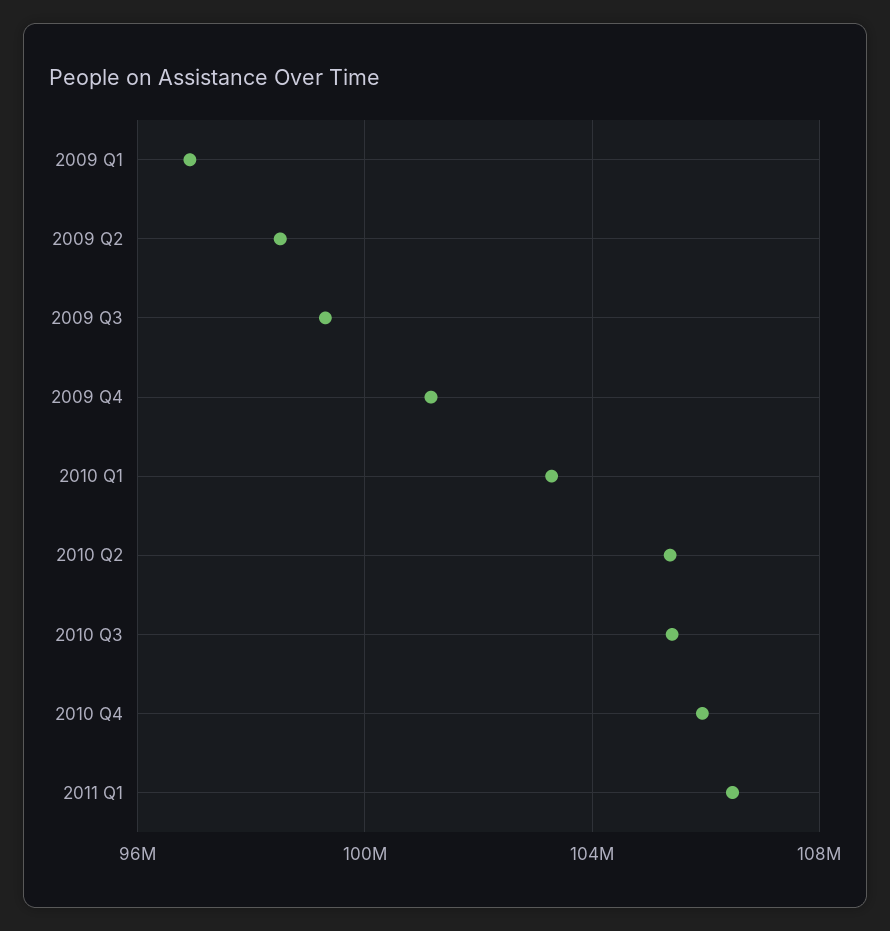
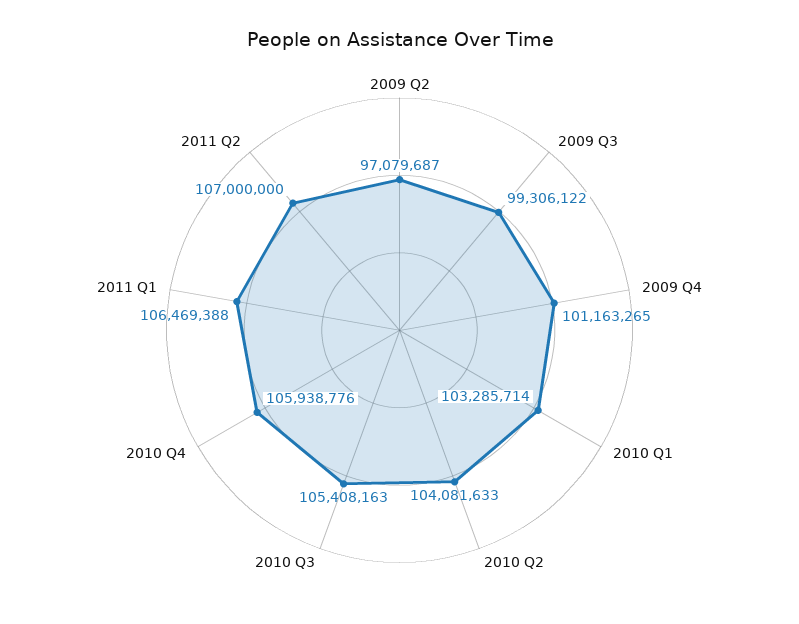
2009 Q1: 97000000 -> none
2009 Q2: 98500000 -> 97079687
2010 Q2: 105500000 -> 104081633
2011 Q2: none -> 107000000

